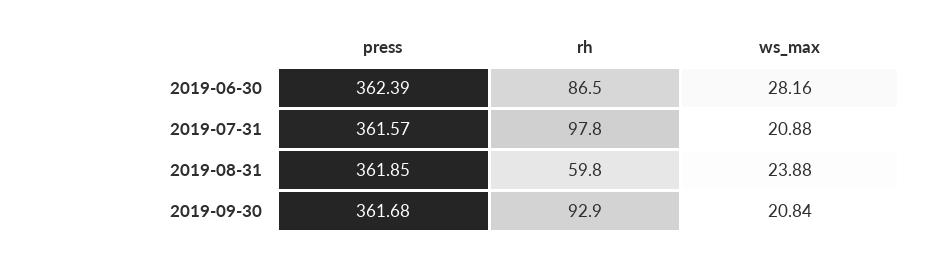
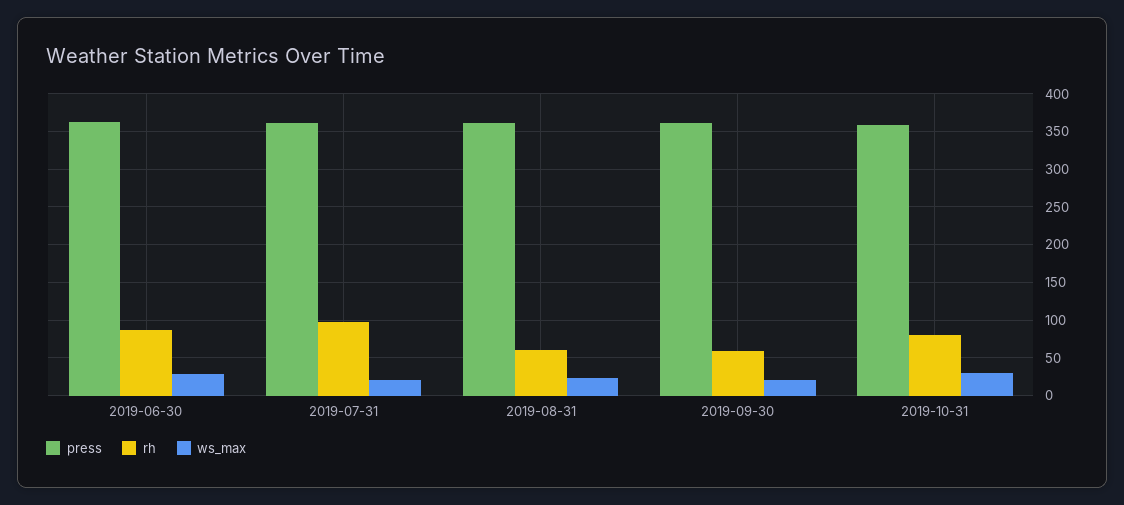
rh, 2019-09-30: 92.9 -> 60
press, 2019-10-31: none -> 360
rh, 2019-10-31: none -> 80
ws_max, 2019-10-31: none -> 30

